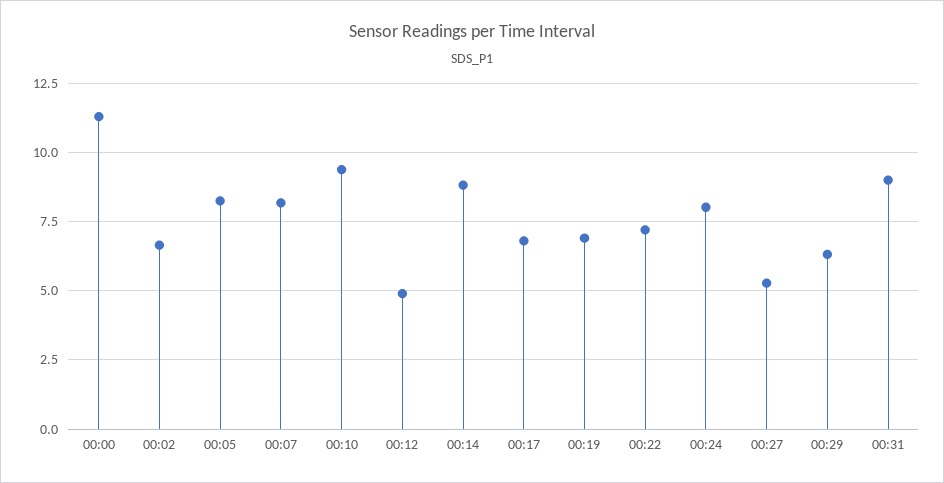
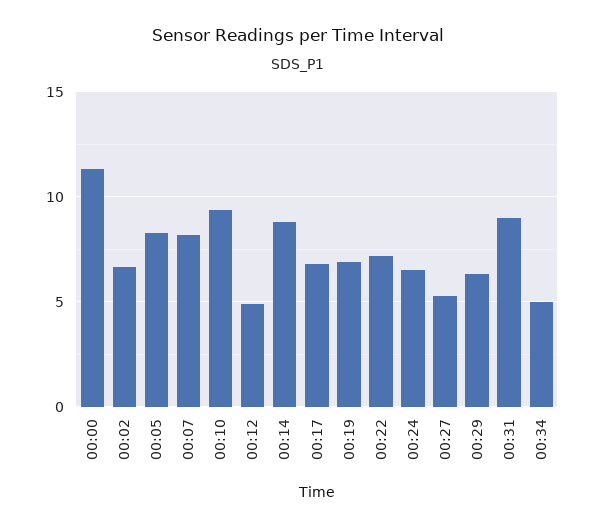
00:24: 8 -> 6.5
00:34: none -> 5

